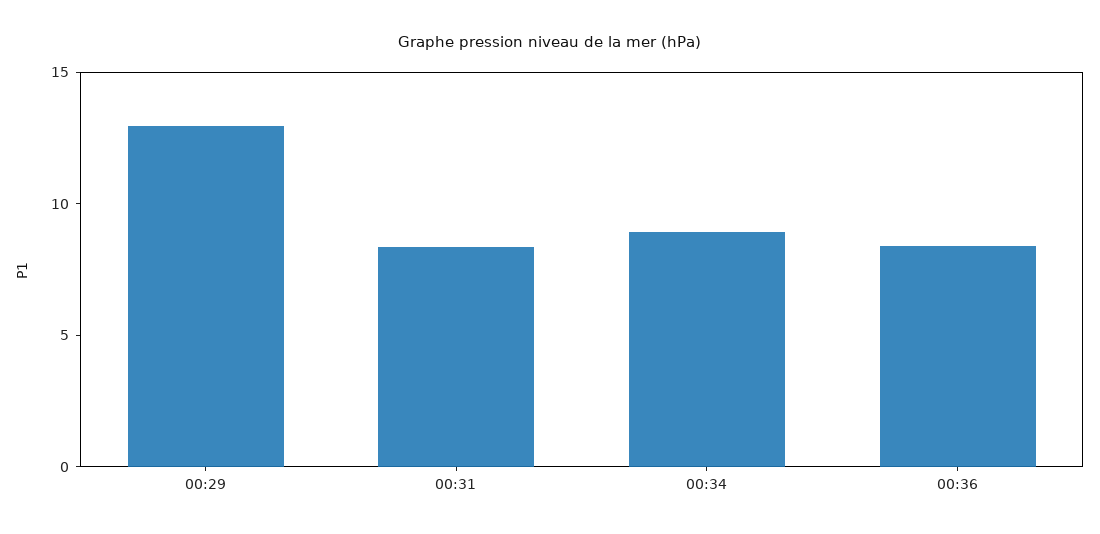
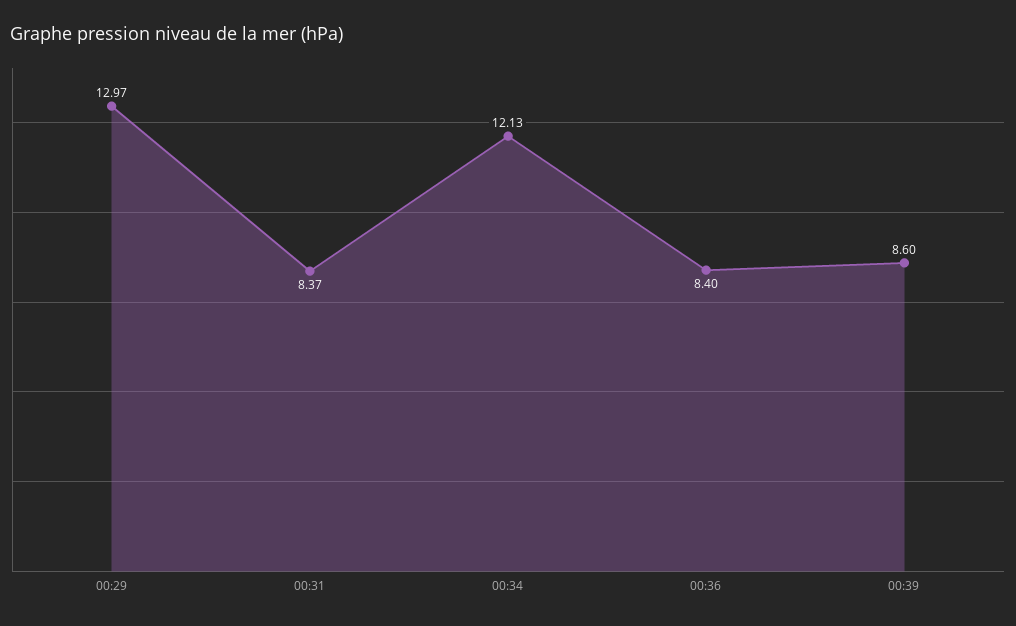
00:34: 9 -> 12.13
00:39: none -> 8.6

